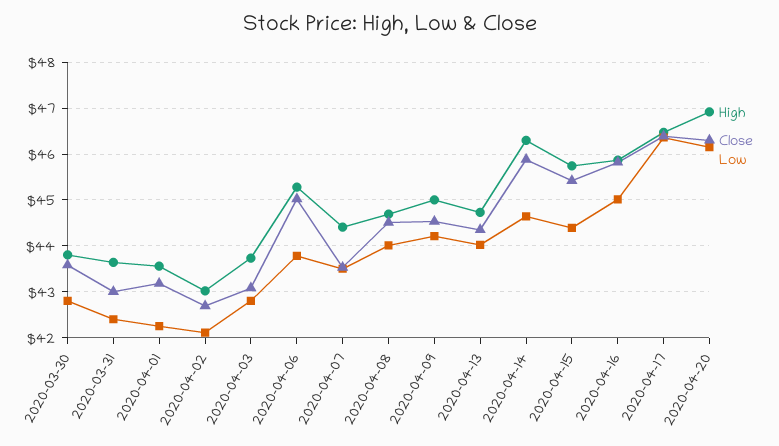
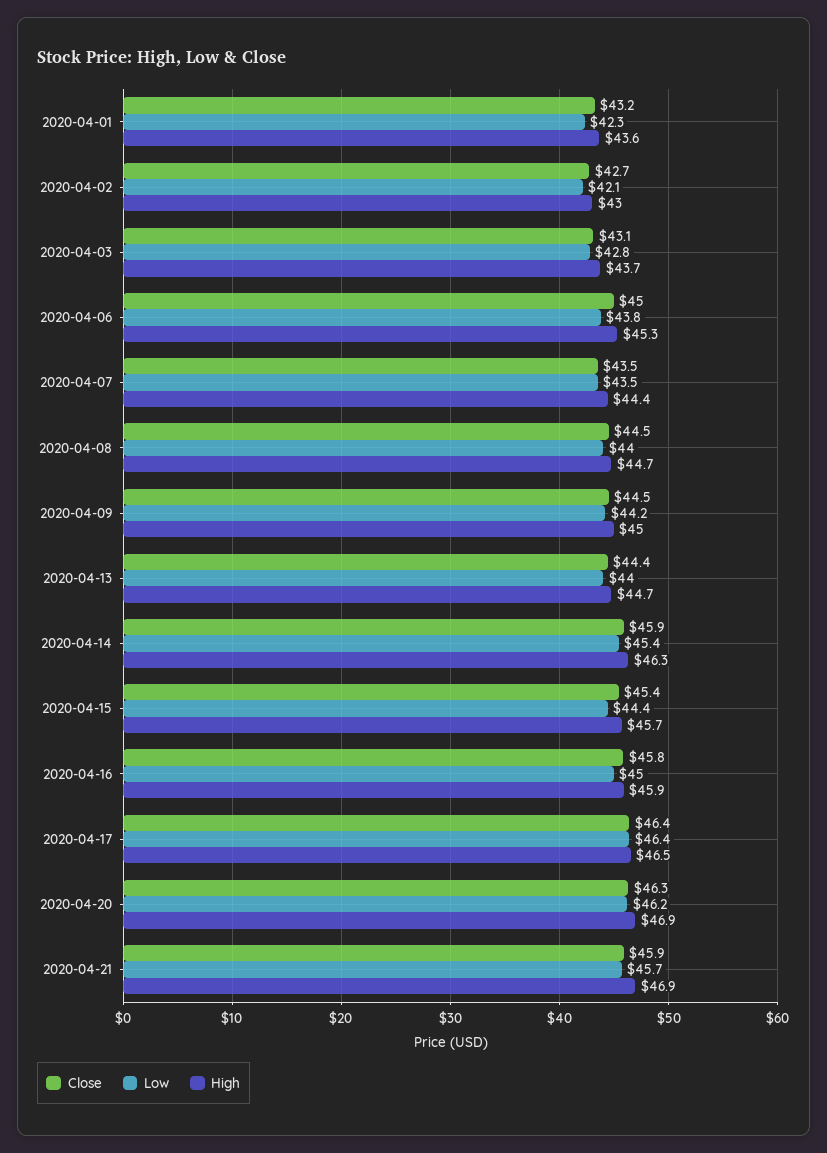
High, 2020-03-30: 43.8 -> none
Close, 2020-03-30: 43.6 -> none
Low, 2020-03-30: 42.8 -> none
High, 2020-03-31: 43.6 -> none
Close, 2020-03-31: 43 -> none
Low, 2020-03-31: 42.4 -> none
Low, 2020-04-14: 44.6 -> 45.4
Close, 2020-04-21: none -> 45.9
Low, 2020-04-21: none -> 45.7
High, 2020-04-21: none -> 46.9

